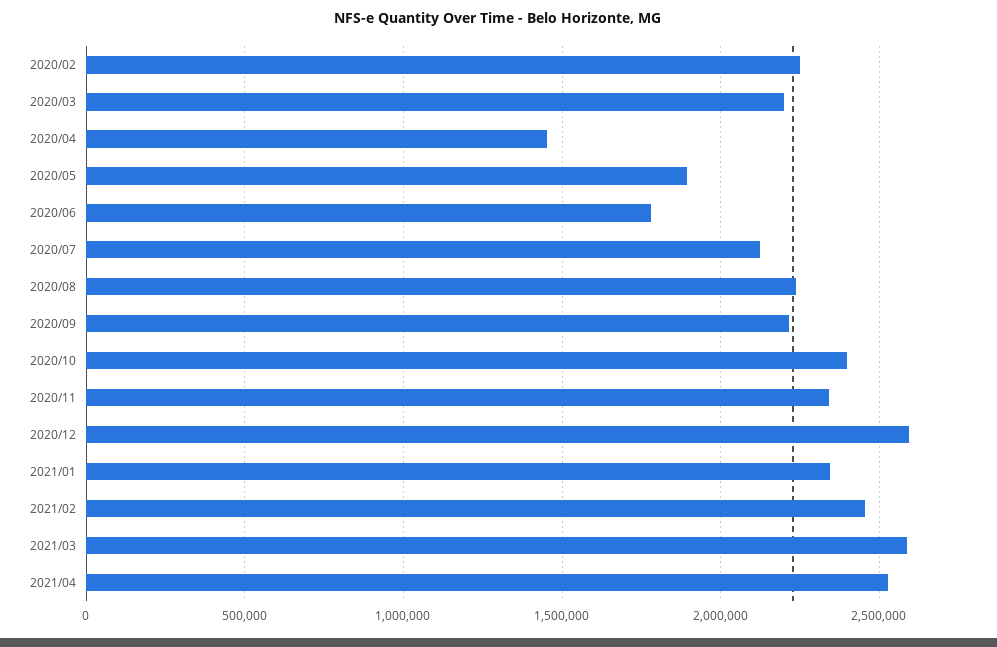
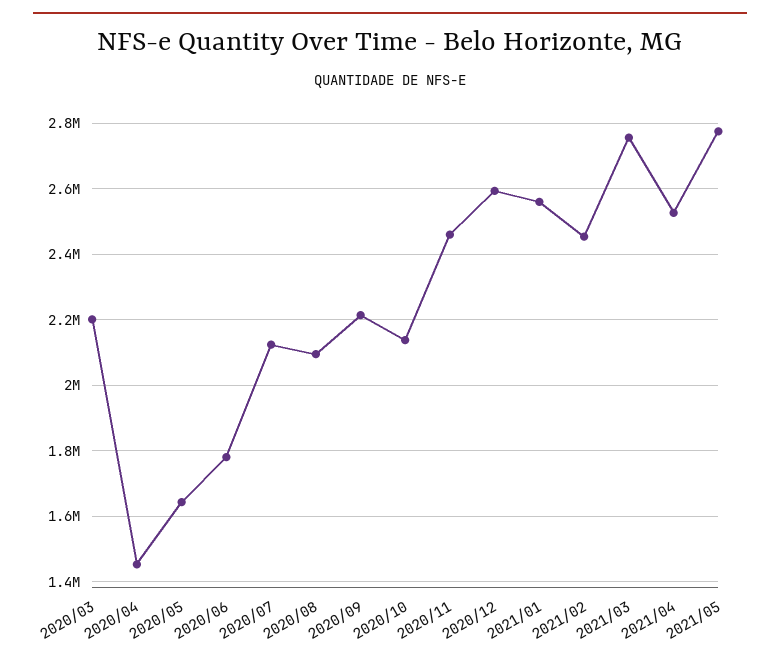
2020/02: 2250000 -> none
2020/05: 1900000 -> 1640000
2020/08: 2250000 -> 2100000
2020/10: 2400000 -> 2140000
2020/11: 2350000 -> 2460000
2021/01: 2350000 -> 2560000
2021/03: 2600000 -> 2760000
2021/05: none -> 2780000

